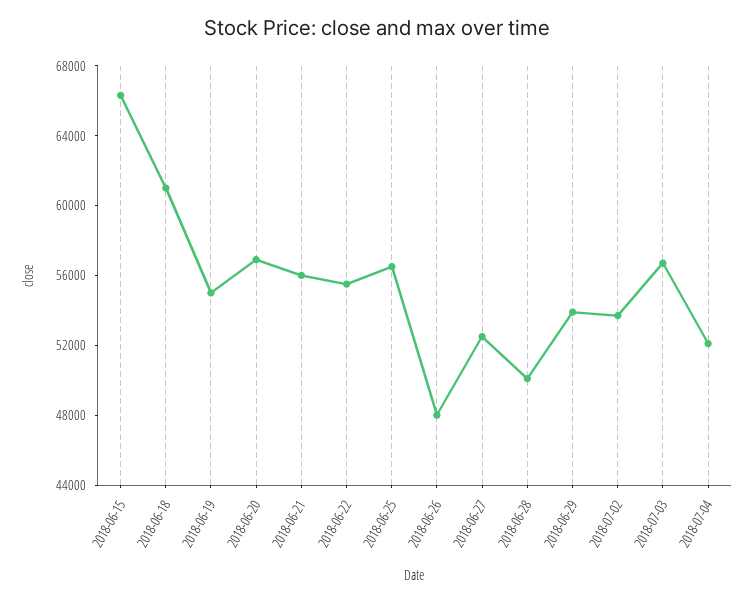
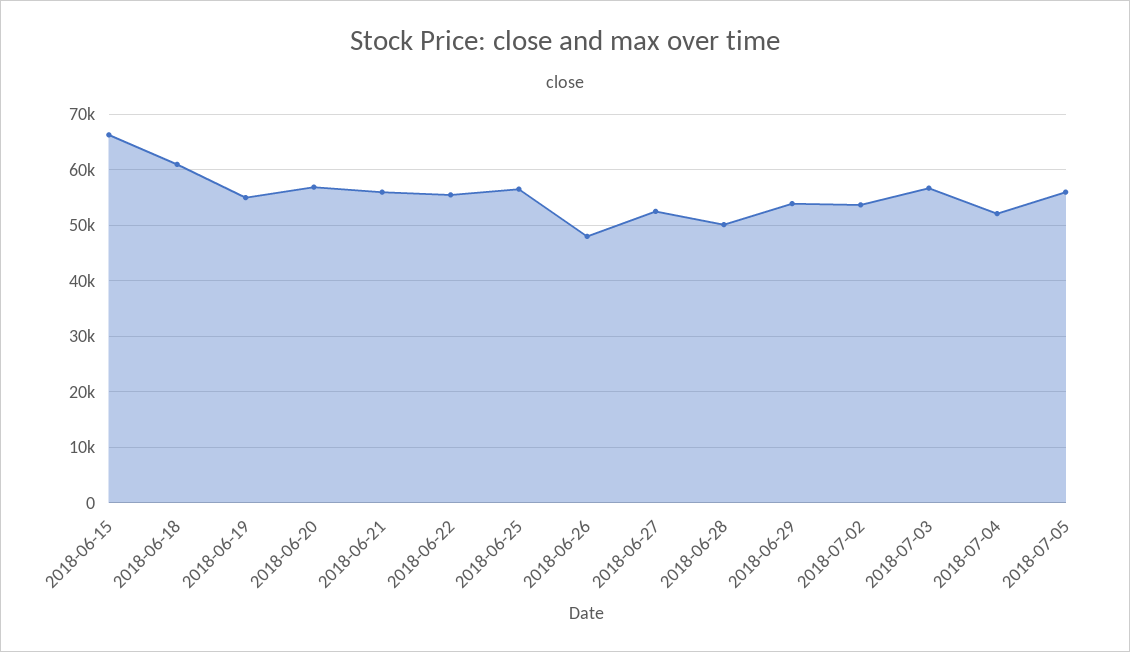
2018-07-05: none -> 56000

